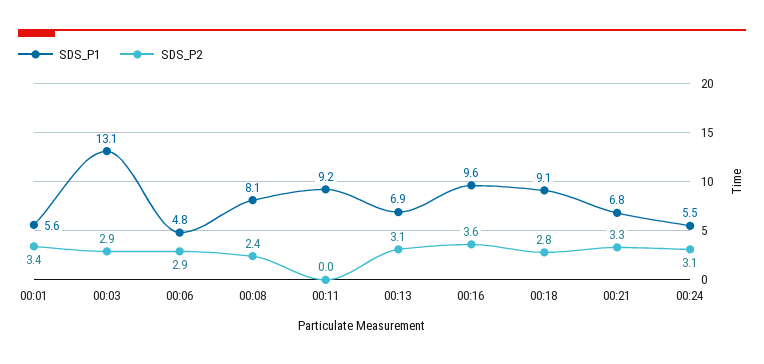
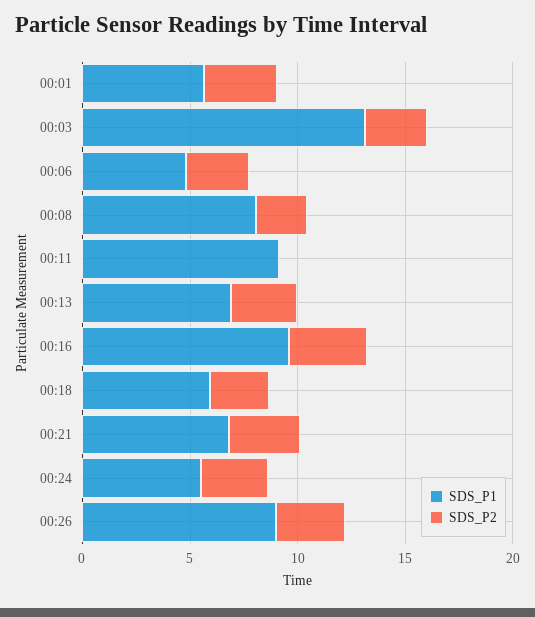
SDS_P1, 00:18: 9.1 -> 6
SDS_P1, 00:26: none -> 9
SDS_P2, 00:26: none -> 3

